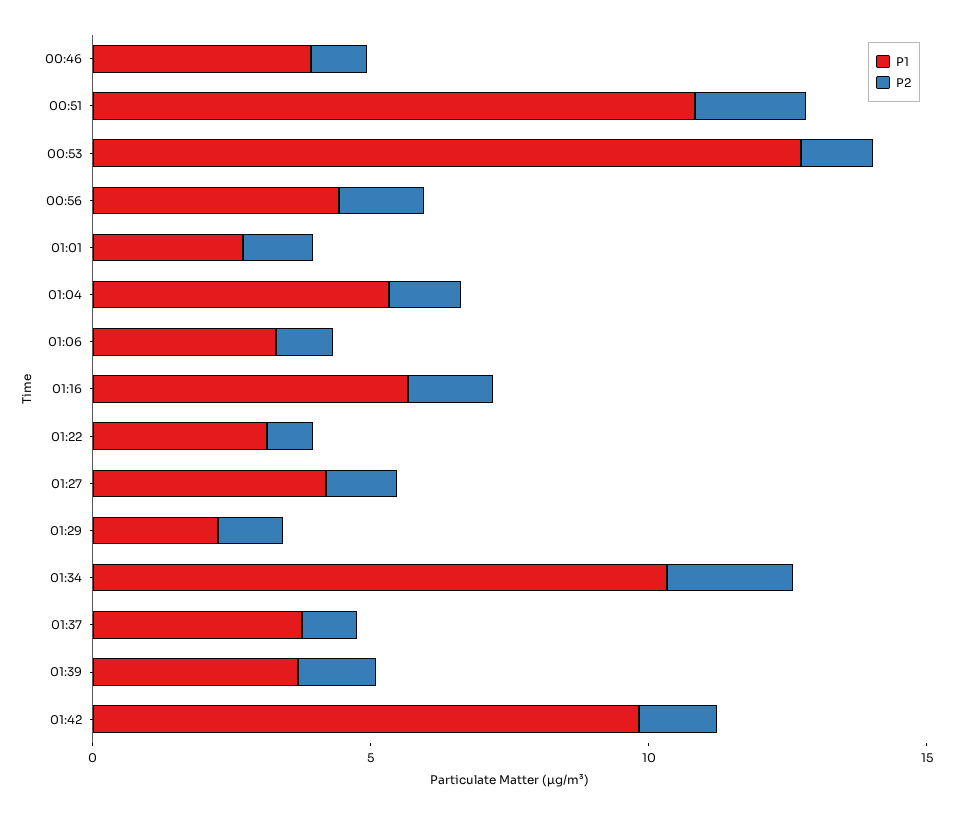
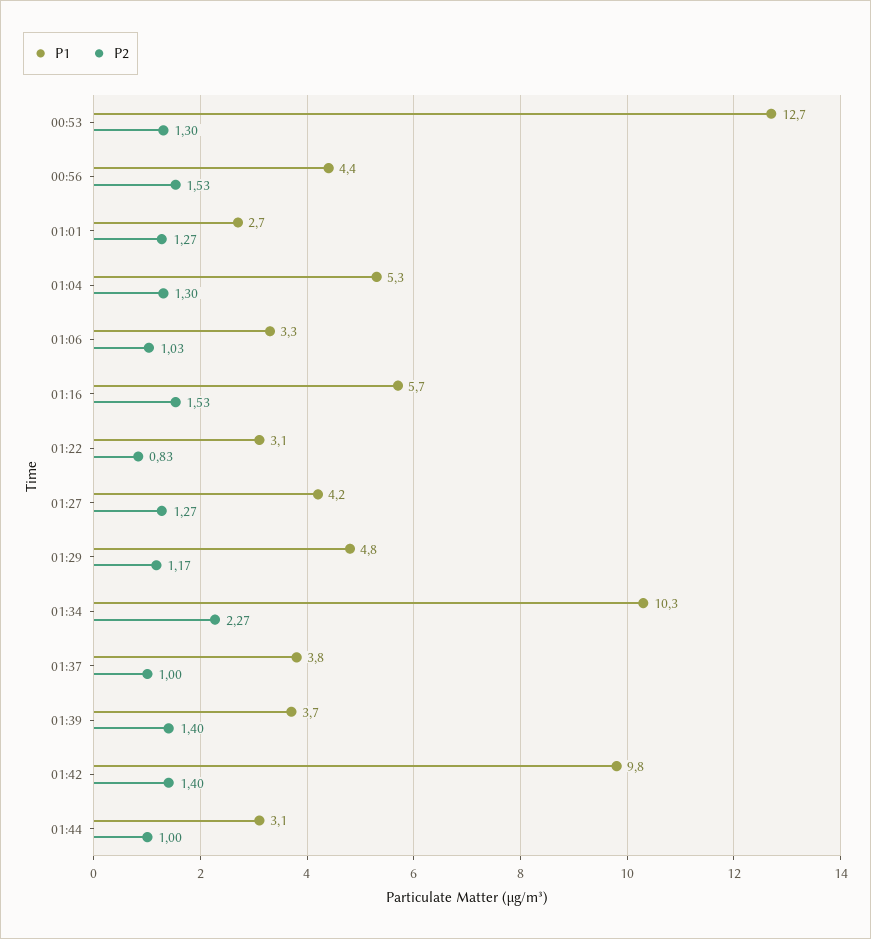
P1, 00:46: 4 -> none
P2, 00:46: 1 -> none
P1, 00:51: 11 -> none
P2, 00:51: 2 -> none
P1, 01:29: 2 -> 4.8
P1, 01:44: none -> 3.1
P2, 01:44: none -> 1

